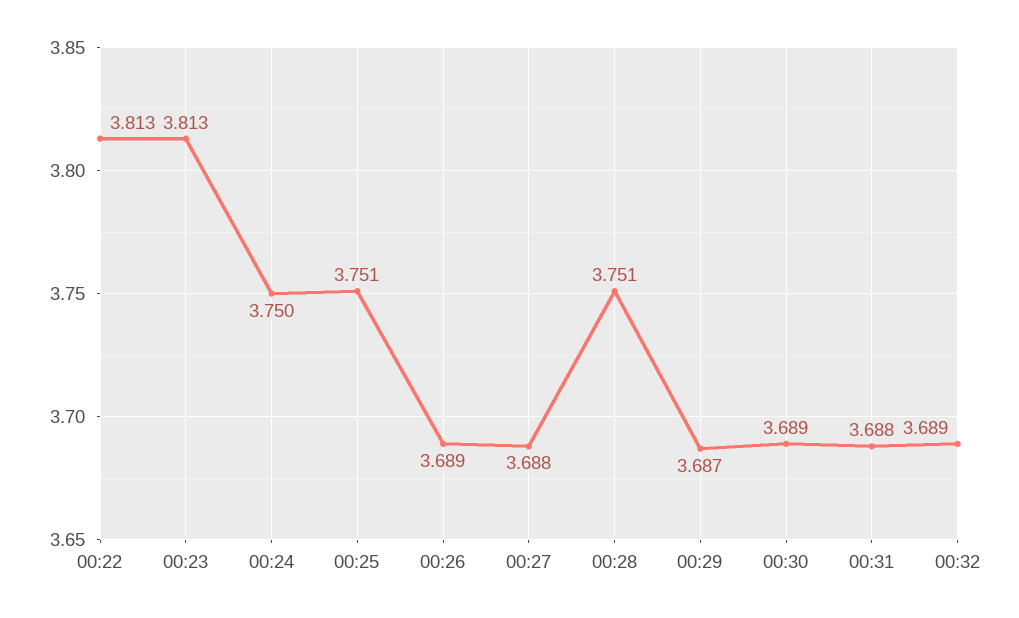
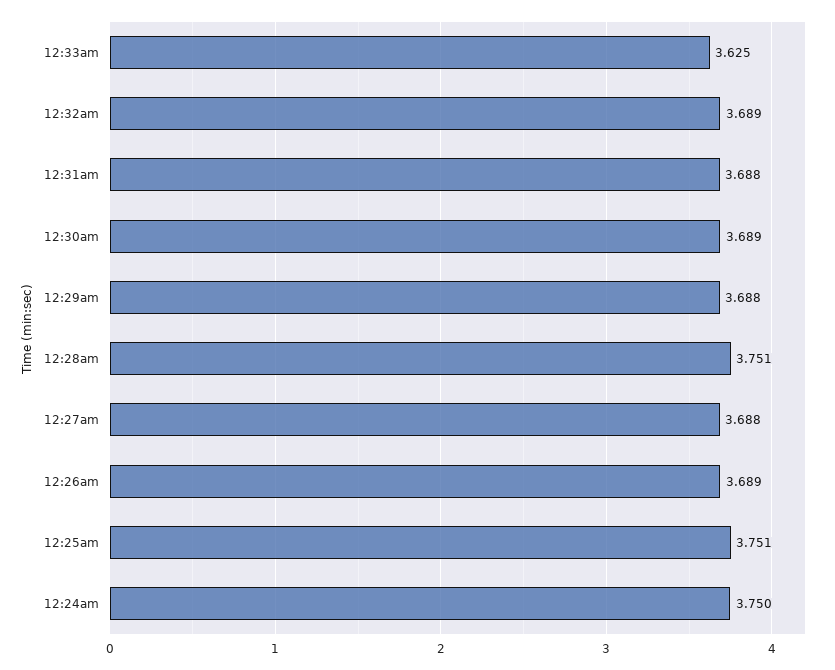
00:22: 3.813 -> none
00:23: 3.813 -> none
00:29: 3.687 -> 3.688
12:33am: none -> 3.625

